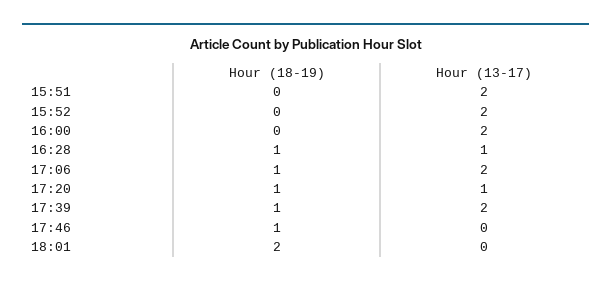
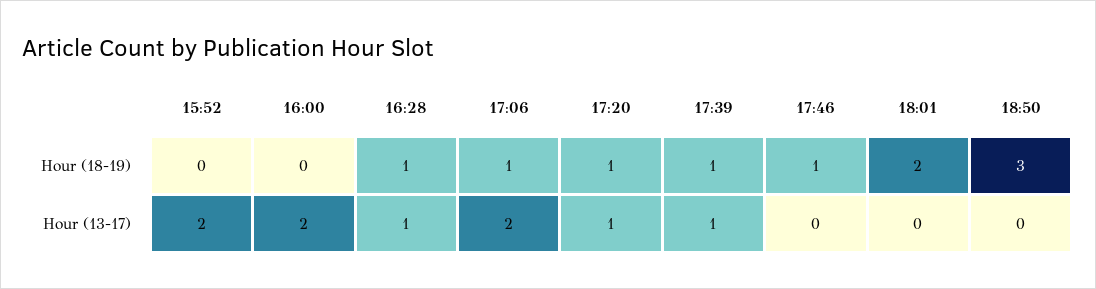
Hour (18-19), 15:51: 0 -> none
Hour (13-17), 15:51: 2 -> none
Hour (13-17), 17:39: 2 -> 1
Hour (18-19), 18:50: none -> 3
Hour (13-17), 18:50: none -> 0

